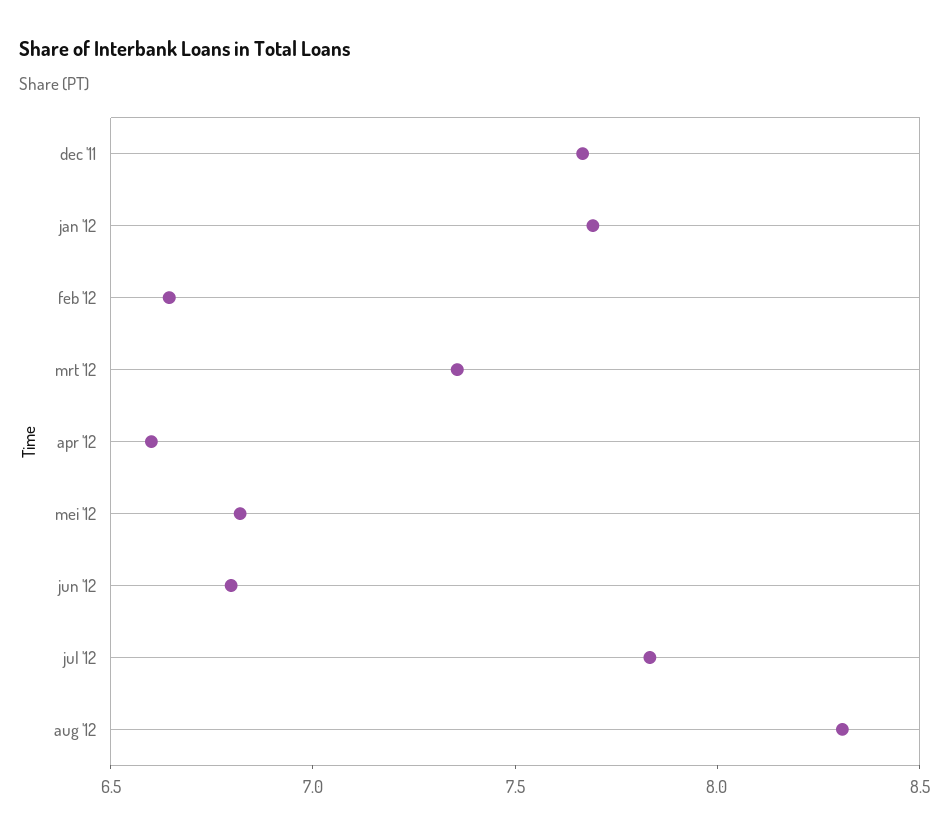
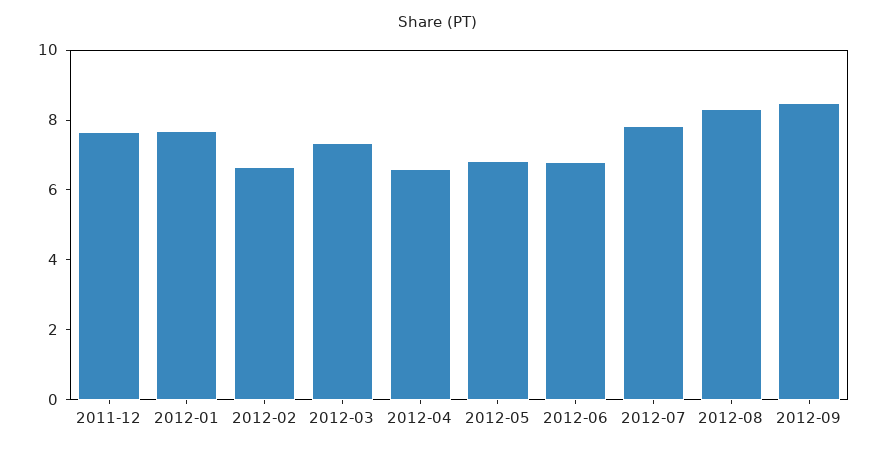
2012-09: none -> 8.5

